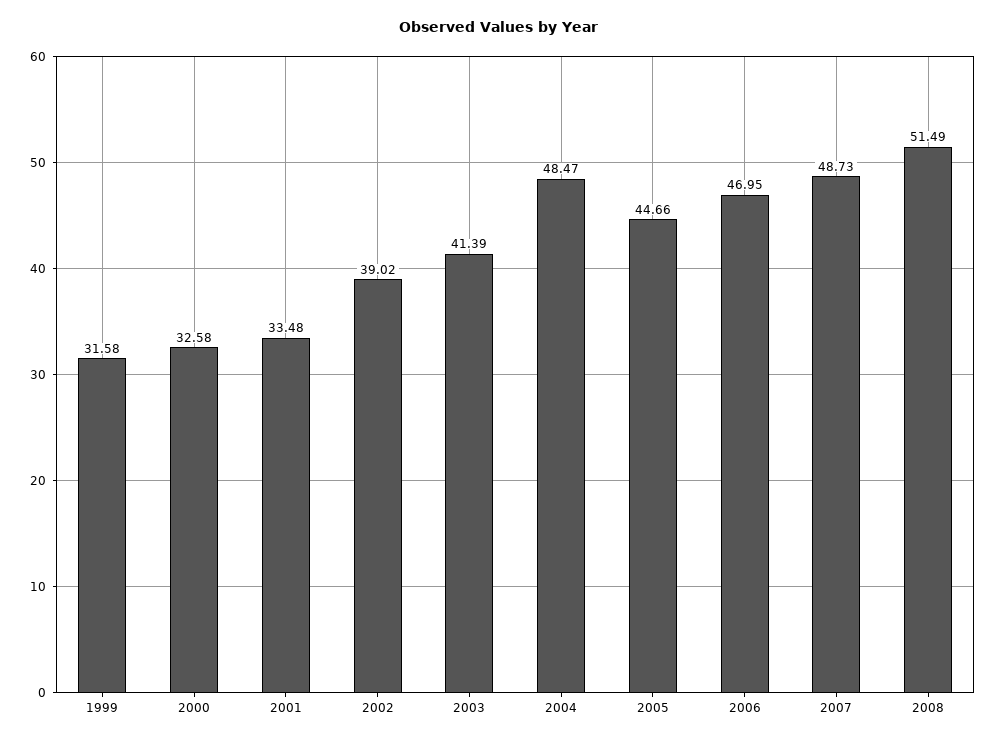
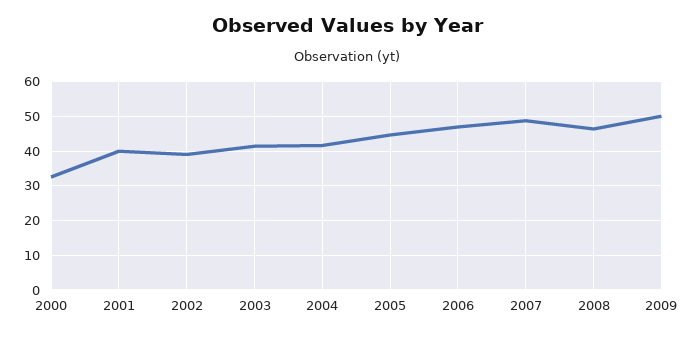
1999: 31.58 -> none
2001: 33.48 -> 40
2004: 48.47 -> 42
2008: 51.49 -> 46
2009: none -> 50

